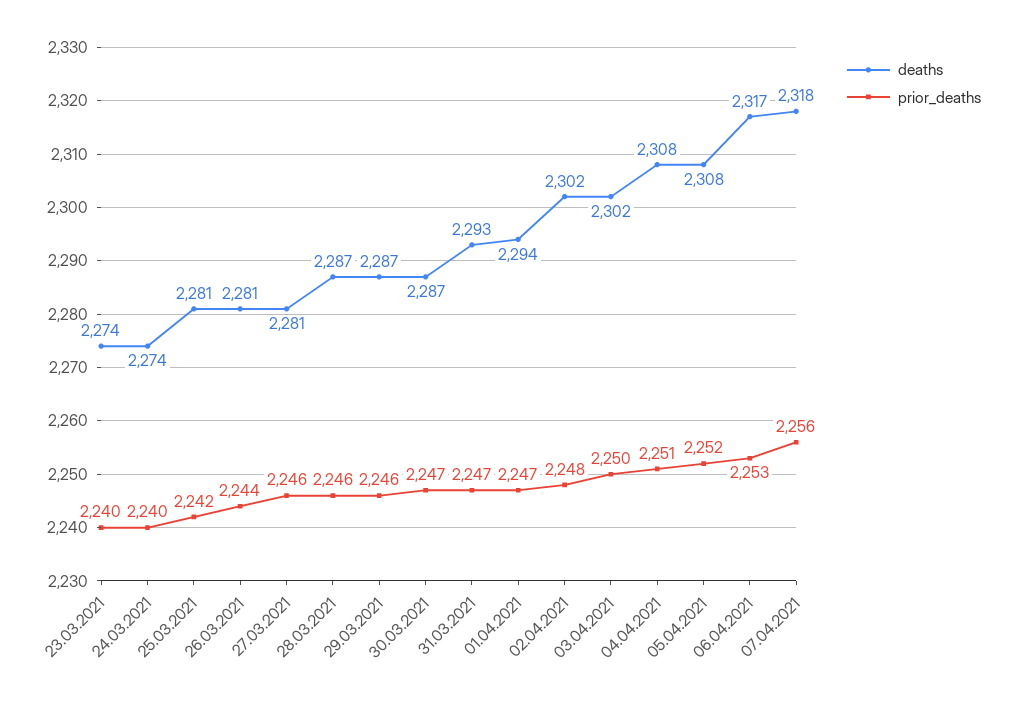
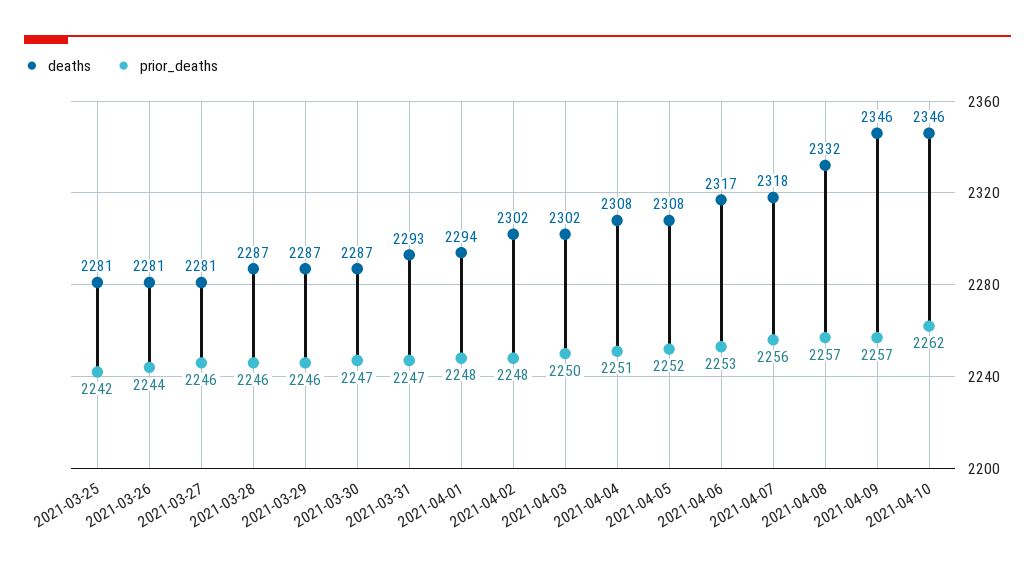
deaths, 23.03.2021: 2274 -> none
prior_deaths, 23.03.2021: 2240 -> none
deaths, 24.03.2021: 2274 -> none
prior_deaths, 24.03.2021: 2240 -> none
prior_deaths, 01.04.2021: 2247 -> 2248
deaths, 2021-04-08: none -> 2332
prior_deaths, 2021-04-08: none -> 2257
deaths, 2021-04-09: none -> 2346
prior_deaths, 2021-04-09: none -> 2257
deaths, 2021-04-10: none -> 2346
prior_deaths, 2021-04-10: none -> 2262

